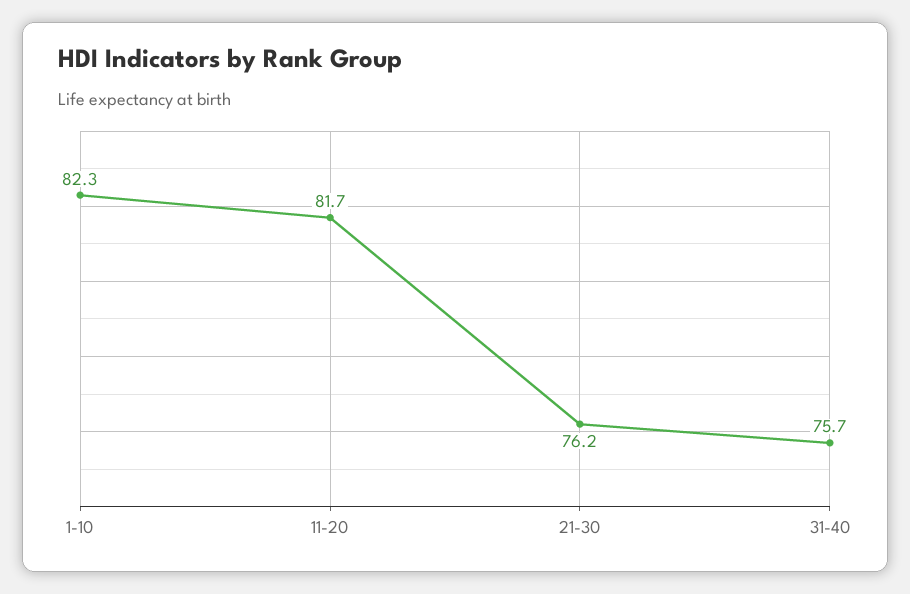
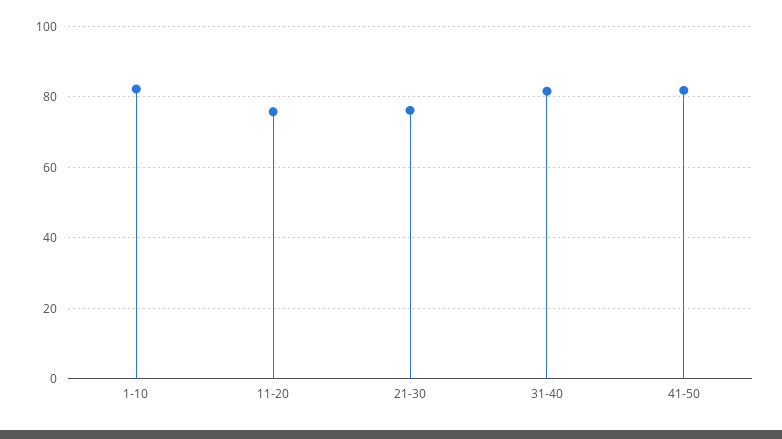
11-20: 81.7 -> 76
31-40: 75.7 -> 82
41-50: none -> 82

